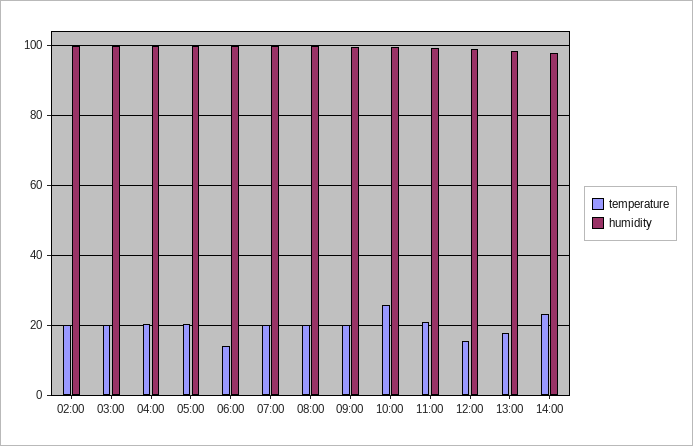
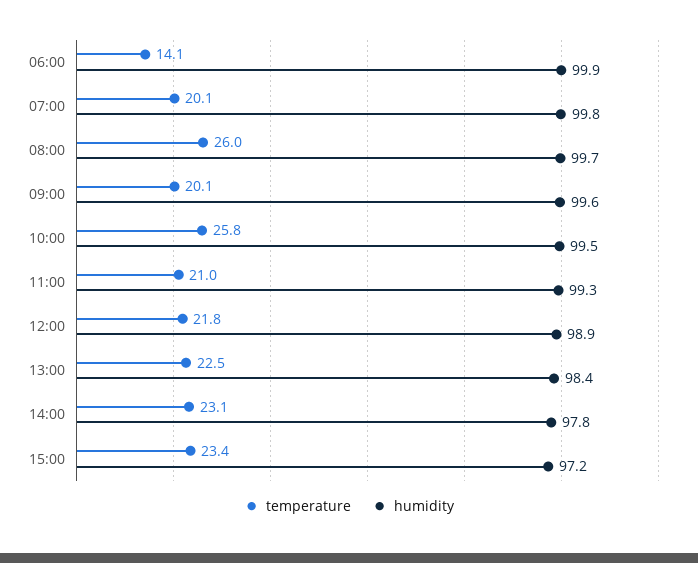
temperature, 02:00: 20 -> none
humidity, 02:00: 100 -> none
temperature, 03:00: 20 -> none
humidity, 03:00: 100 -> none
temperature, 04:00: 20 -> none
humidity, 04:00: 100 -> none
temperature, 05:00: 20 -> none
humidity, 05:00: 100 -> none
temperature, 08:00: 20 -> 26
temperature, 12:00: 16 -> 21.8
temperature, 13:00: 18 -> 22.5
temperature, 15:00: none -> 23.4
humidity, 15:00: none -> 97.2

